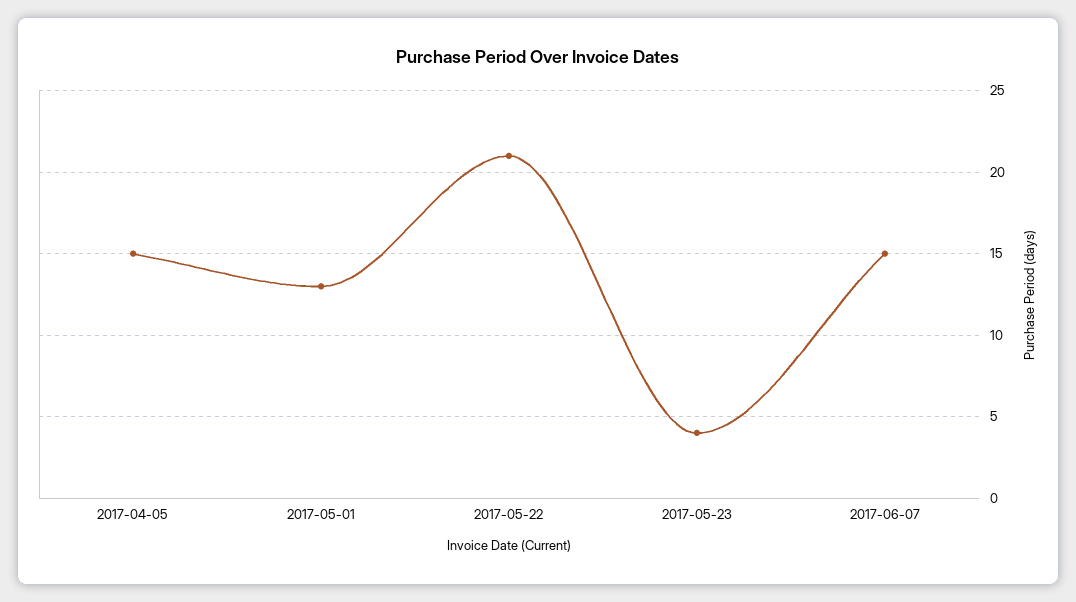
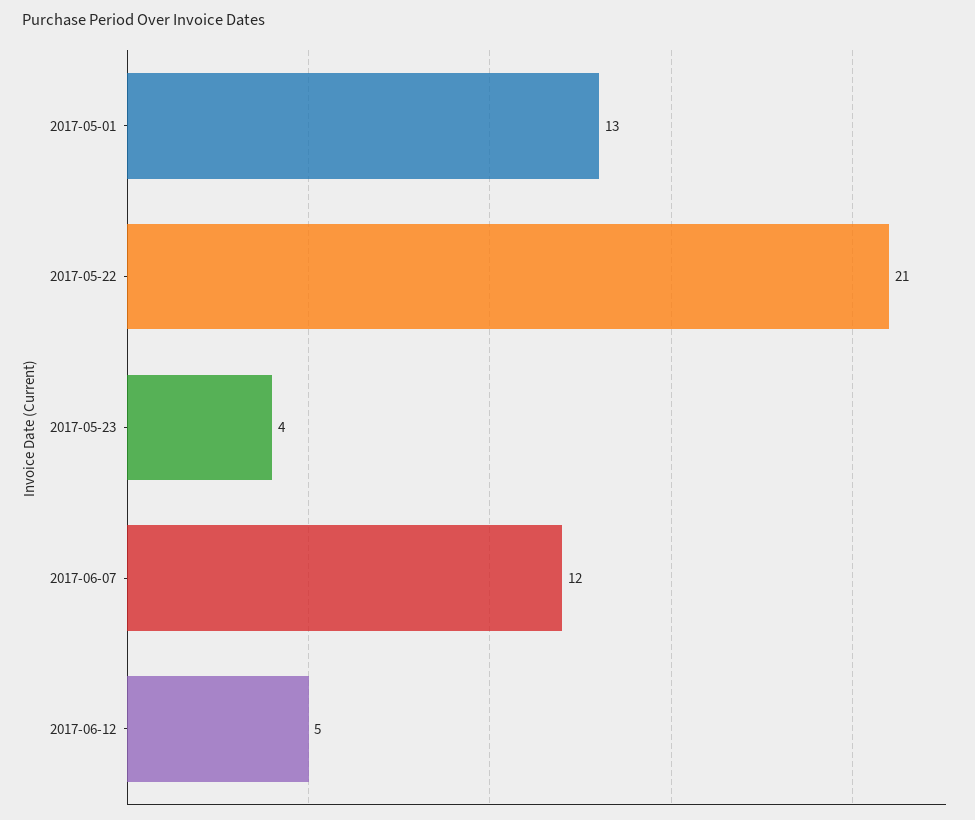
2017-04-05: 15 -> none
2017-06-07: 15 -> 12
2017-06-12: none -> 5

